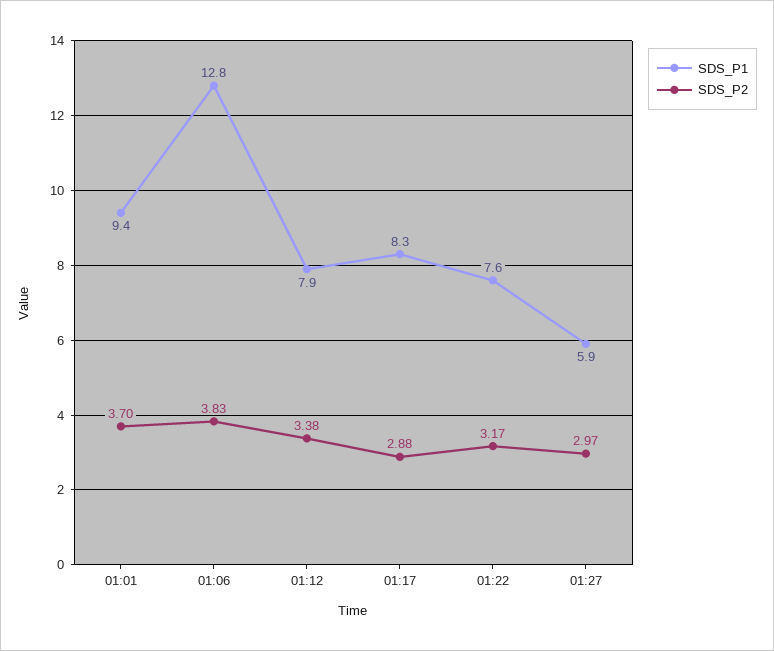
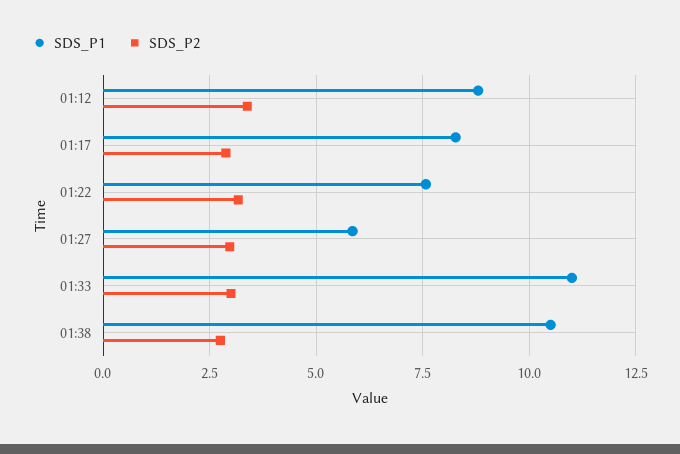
SDS_P1, 01:01: 9.4 -> none
SDS_P2, 01:01: 3.7 -> none
SDS_P1, 01:06: 12.8 -> none
SDS_P2, 01:06: 3.83 -> none
SDS_P1, 01:12: 7.9 -> 8.75
SDS_P1, 01:33: none -> 11
SDS_P2, 01:33: none -> 3
SDS_P1, 01:38: none -> 10.5
SDS_P2, 01:38: none -> 2.75

